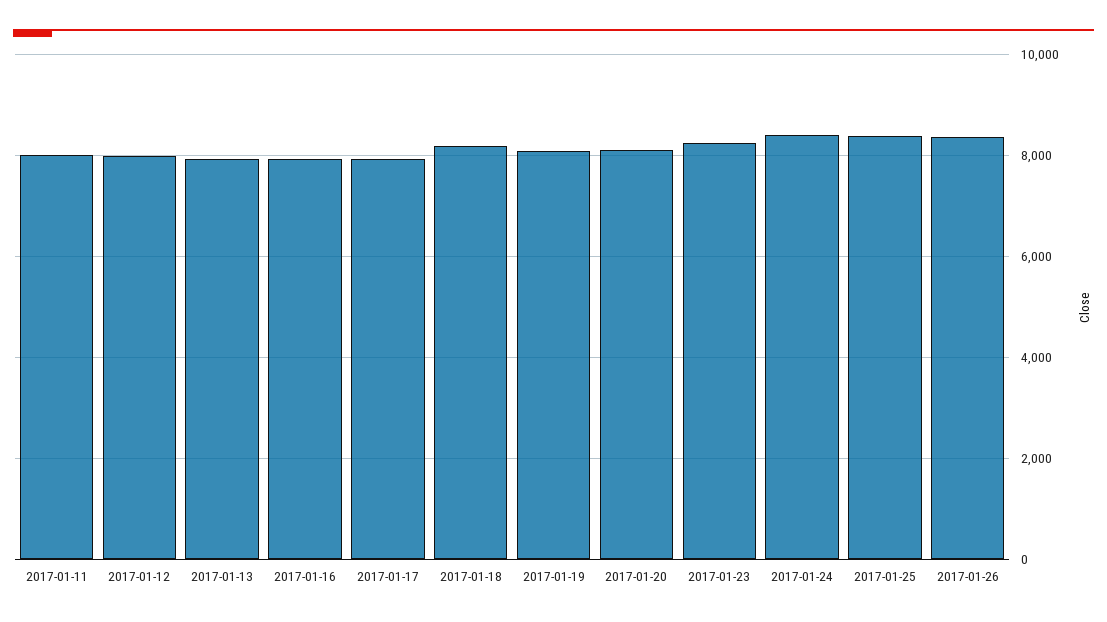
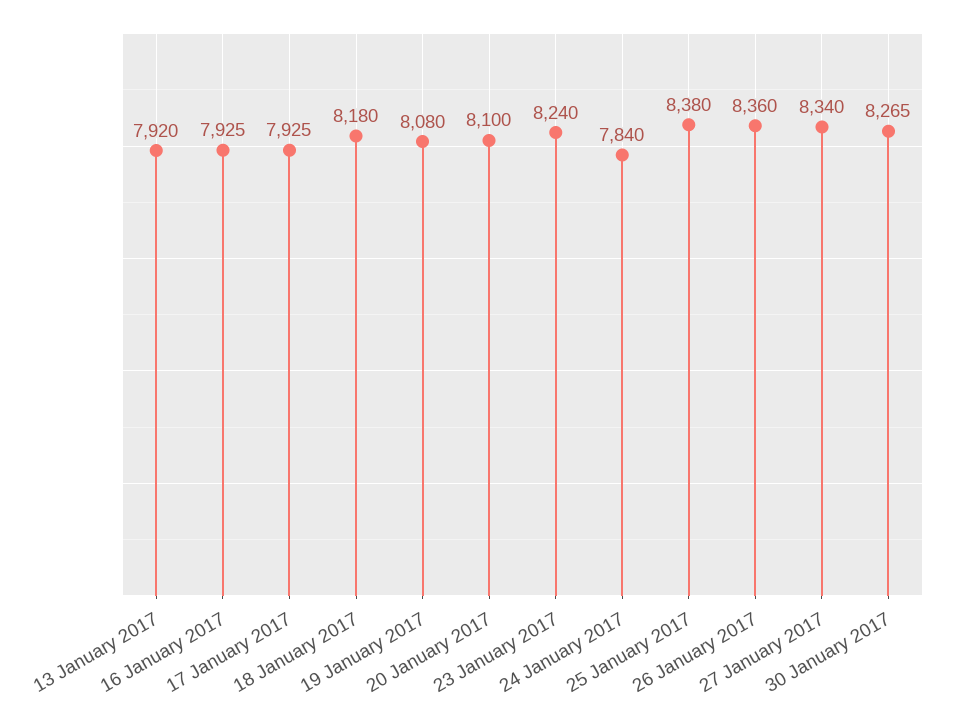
2017-01-11: 8000 -> none
2017-01-12: 8000 -> none
2017-01-24: 8400 -> 7840
27 January 2017: none -> 8340
30 January 2017: none -> 8265

